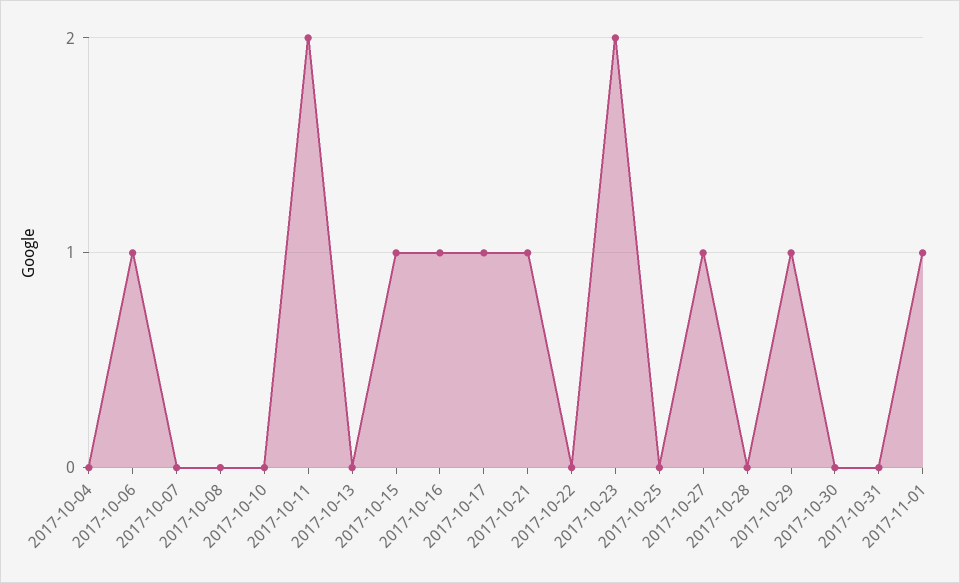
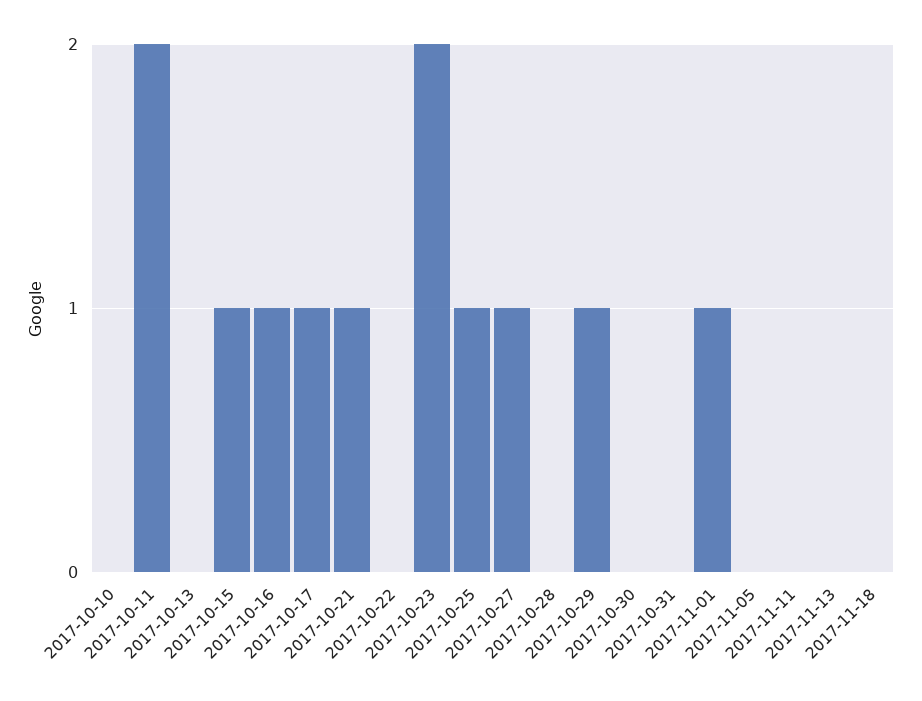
2017-10-04: 0 -> none
2017-10-06: 1 -> none
2017-10-07: 0 -> none
2017-10-08: 0 -> none
2017-10-25: 0 -> 1
2017-11-05: none -> 0
2017-11-11: none -> 0
2017-11-13: none -> 0
2017-11-18: none -> 0

